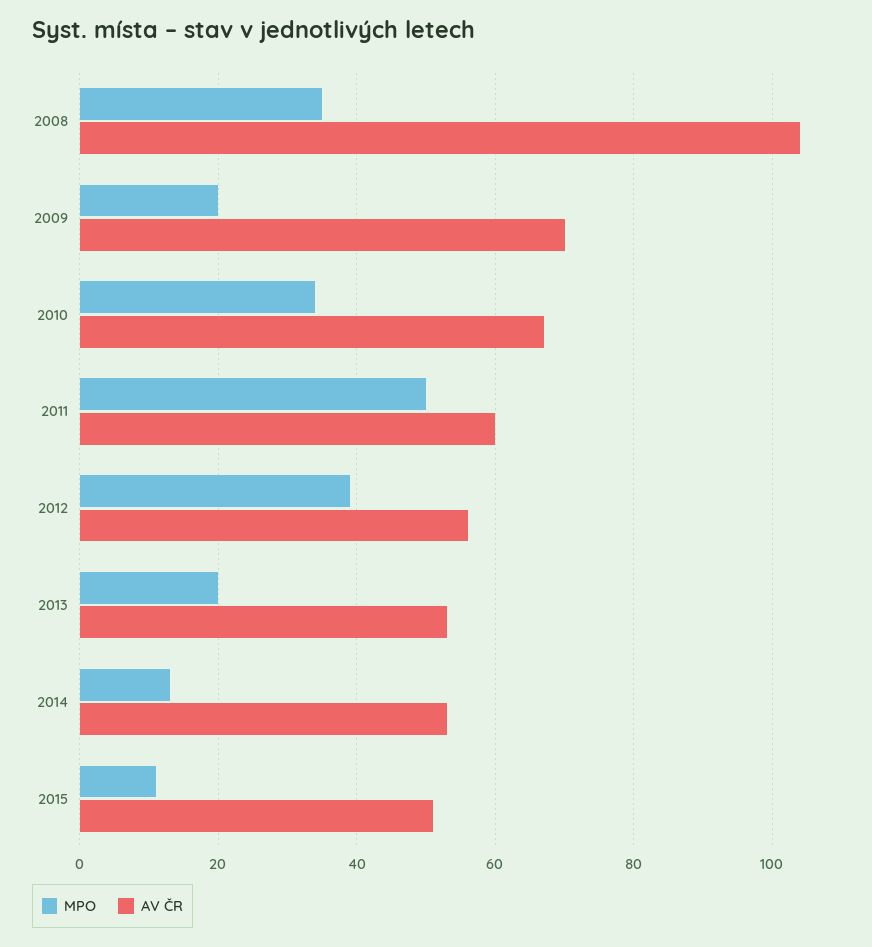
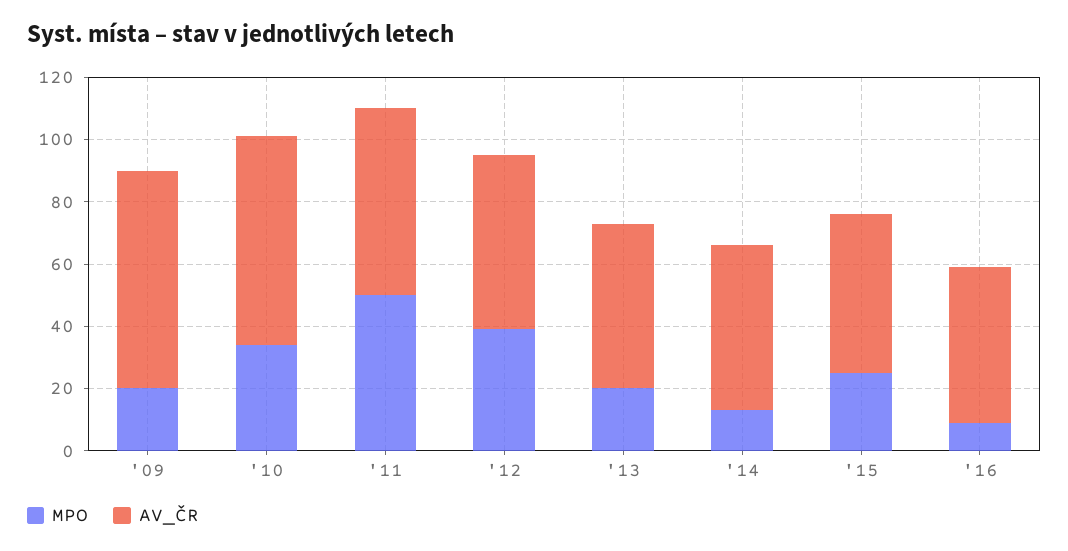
MPO, 2008: 35 -> none
AV ČR, 2008: 105 -> none
MPO, 2015: 10 -> 25
MPO, '16: none -> 10
AV ČR, '16: none -> 50

